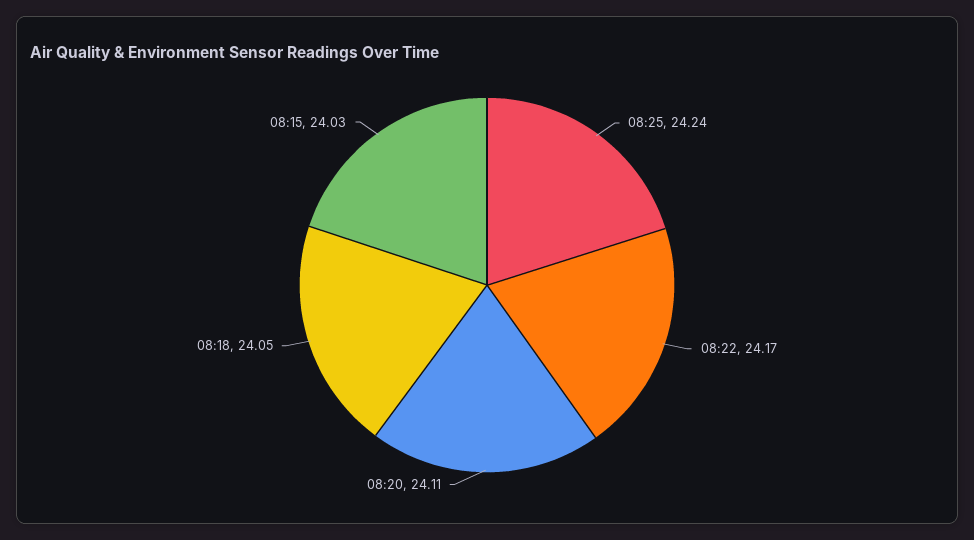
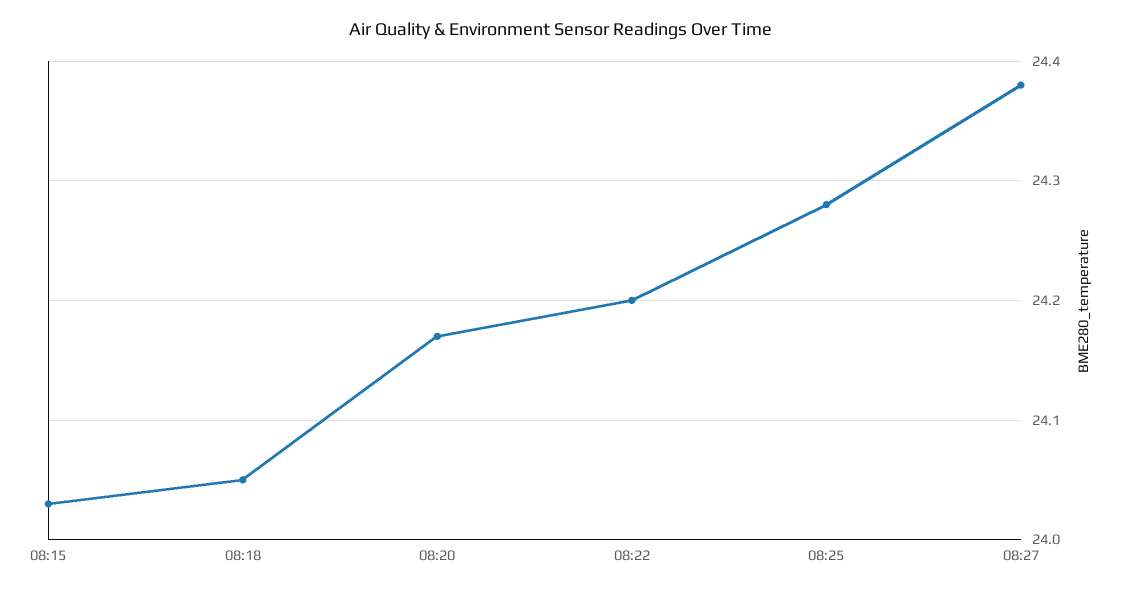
08:25: 24.24 -> 24.28
08:22: 24.17 -> 24.2
08:20: 24.11 -> 24.17
08:27: none -> 24.38

